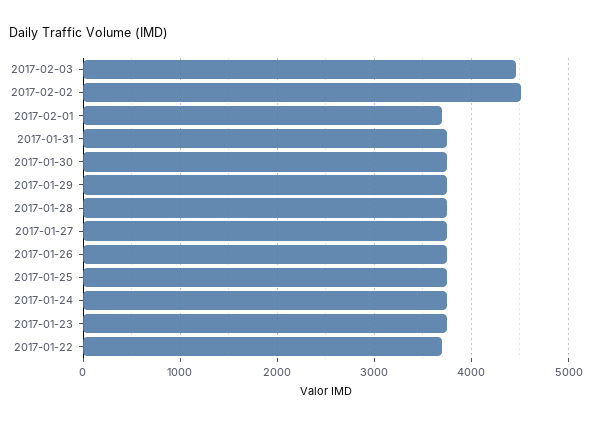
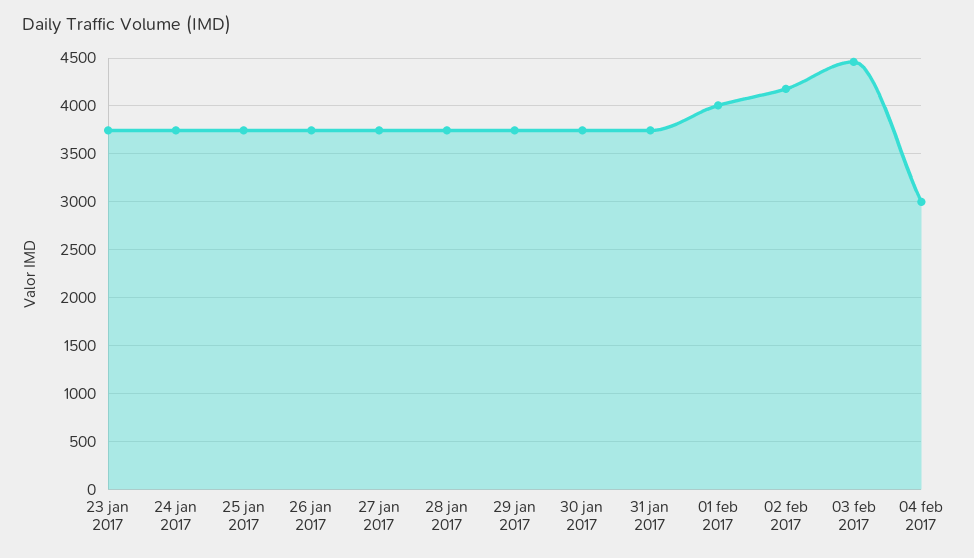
2017-02-02: 4500 -> 4200
2017-02-01: 3700 -> 4000
2017-01-22: 3700 -> none
04 feb 2017: none -> 3000

